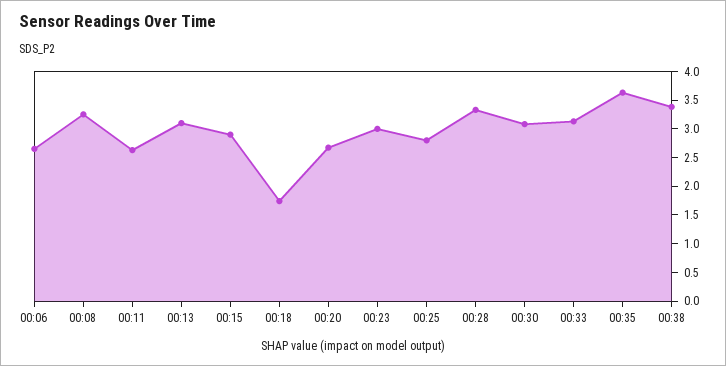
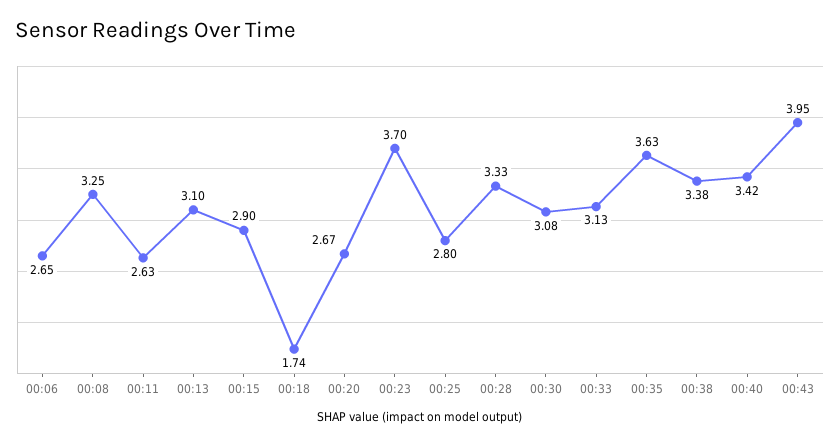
00:23: 3 -> 3.7
00:40: none -> 3.42
00:43: none -> 3.95

